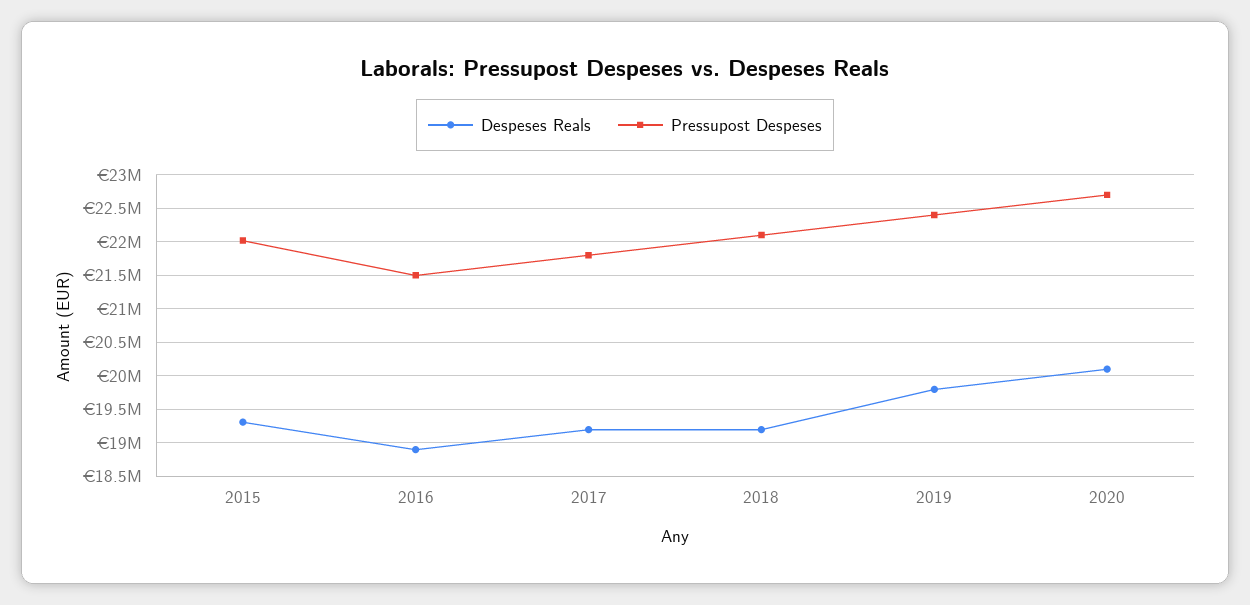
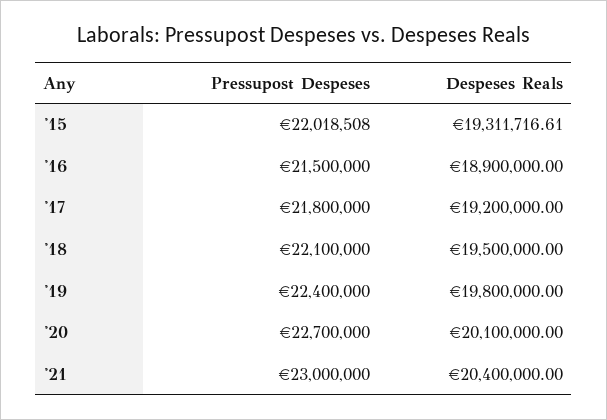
Despeses Reals, 2018: 19200000 -> 19500000
Pressupost Despeses, '21: none -> 23000000
Despeses Reals, '21: none -> 20400000

